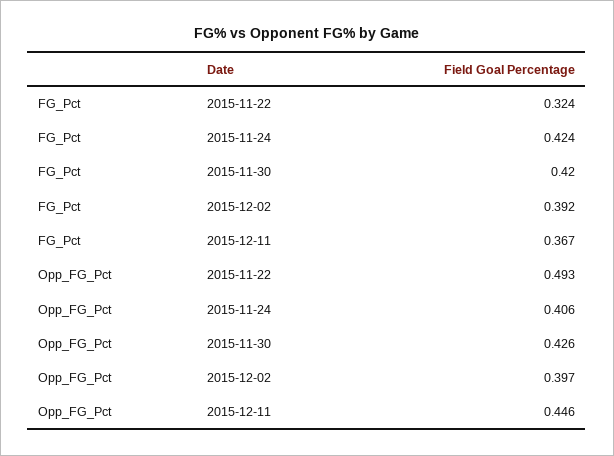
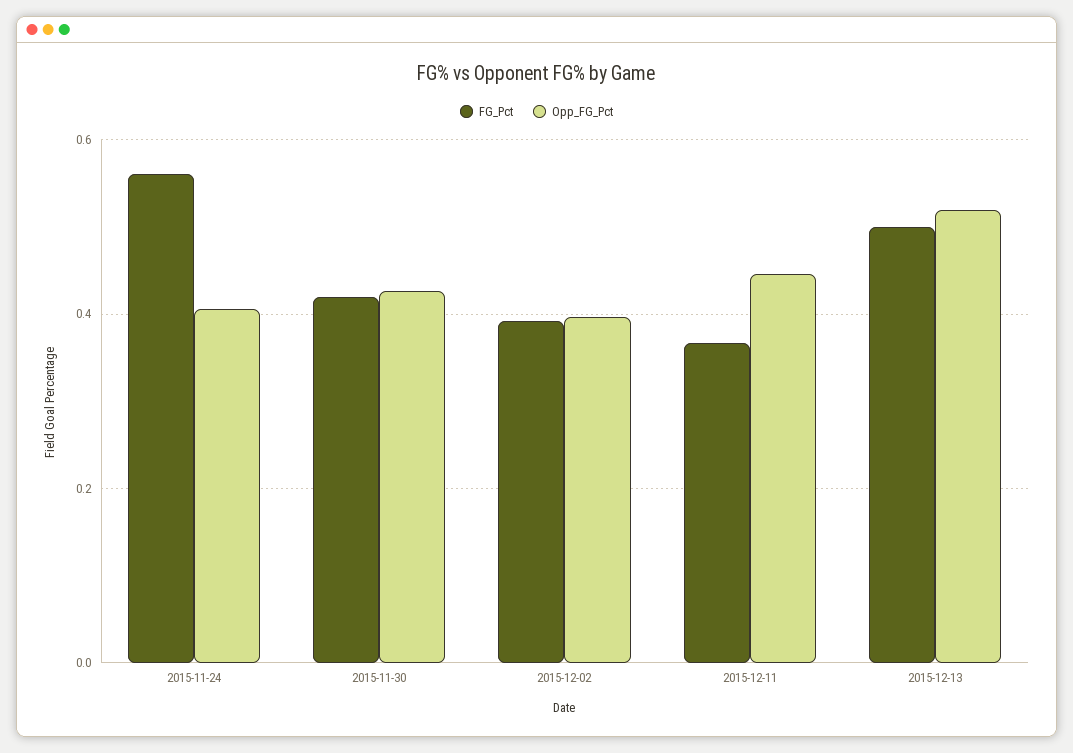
FG_Pct, 2015-11-22: 0.324 -> none
FG_Pct, 2015-11-24: 0.424 -> 0.56
Opp_FG_Pct, 2015-11-22: 0.493 -> none
FG_Pct, 2015-12-13: none -> 0.5
Opp_FG_Pct, 2015-12-13: none -> 0.52

